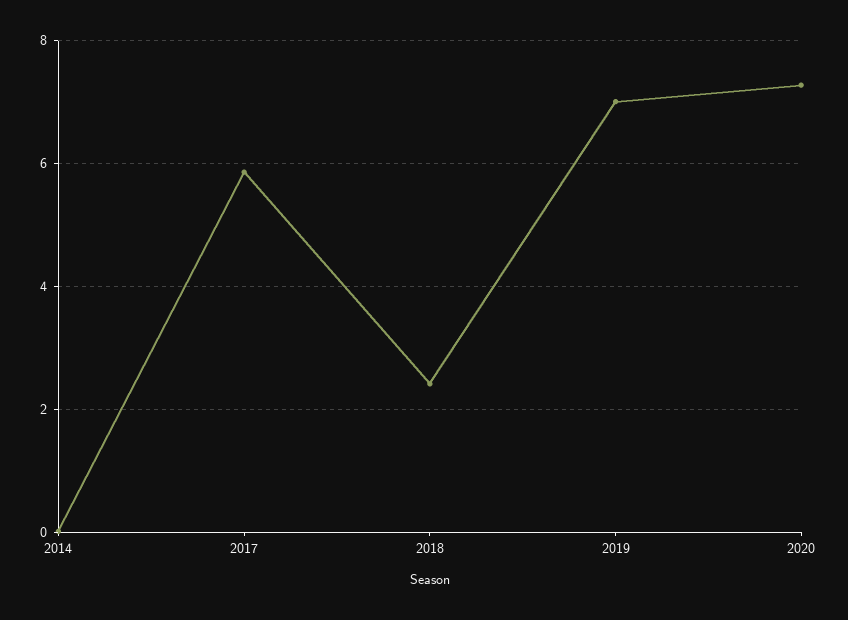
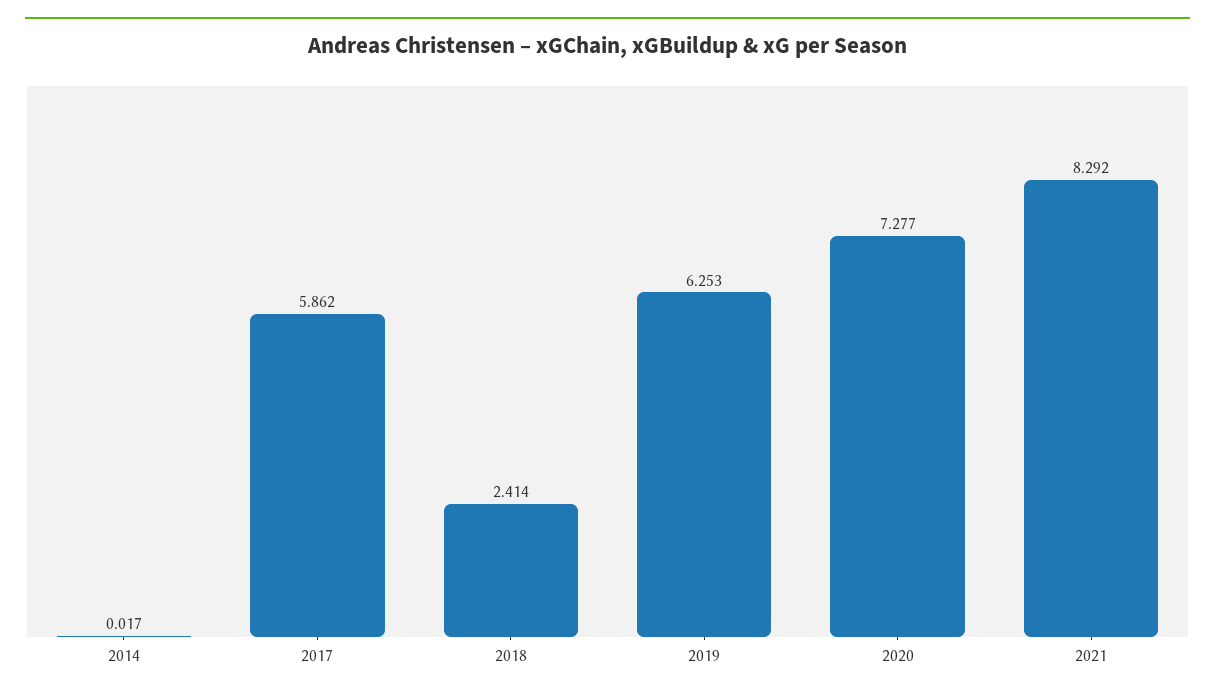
2019: 7 -> 6.253
2021: none -> 8.292

